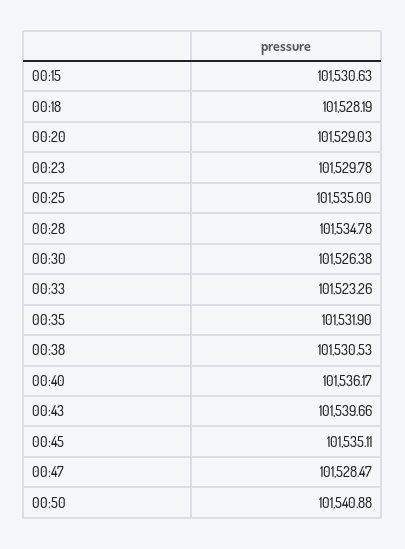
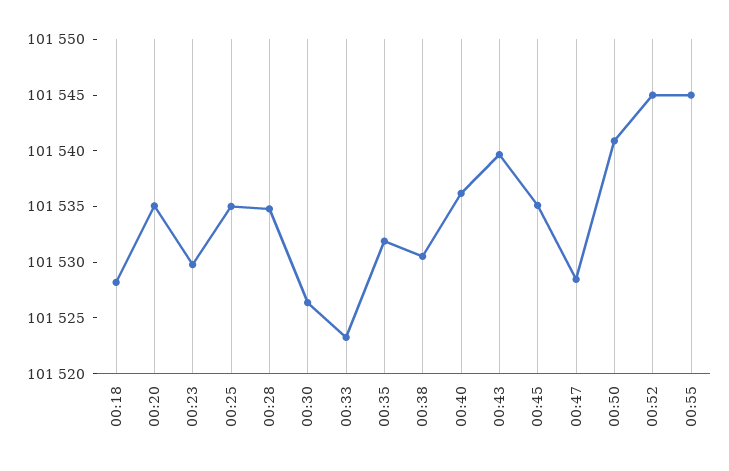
00:15: 101530.63 -> none
00:20: 101529.03 -> 101535
00:52: none -> 101545
00:55: none -> 101545

